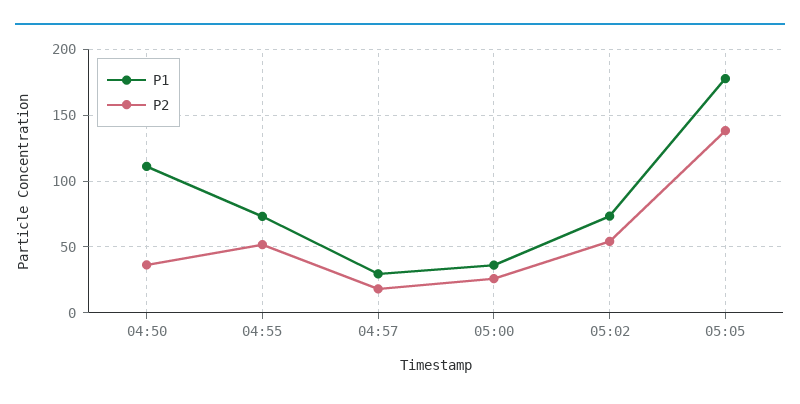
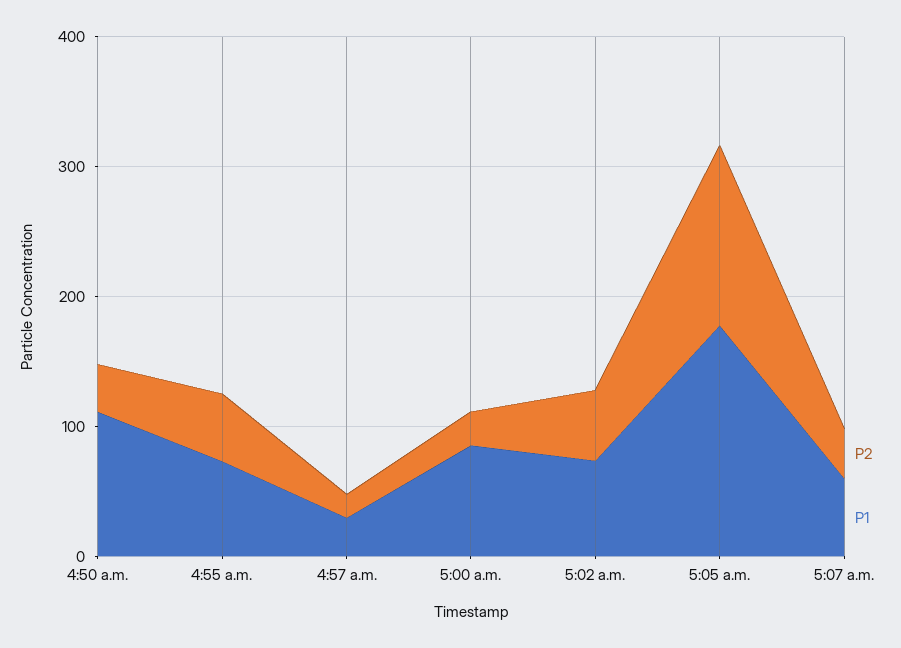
P1, 05:00: 35 -> 80
P2, 5:07 a.m.: none -> 40
P1, 5:07 a.m.: none -> 60

